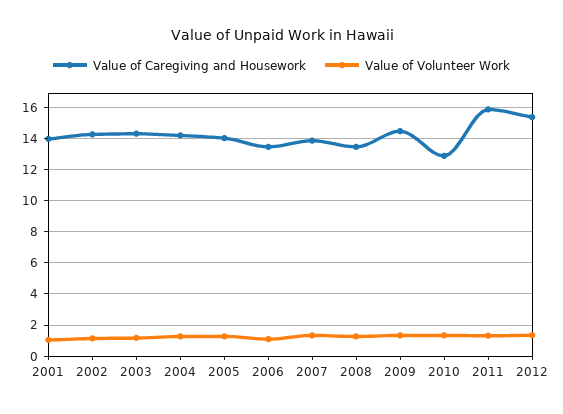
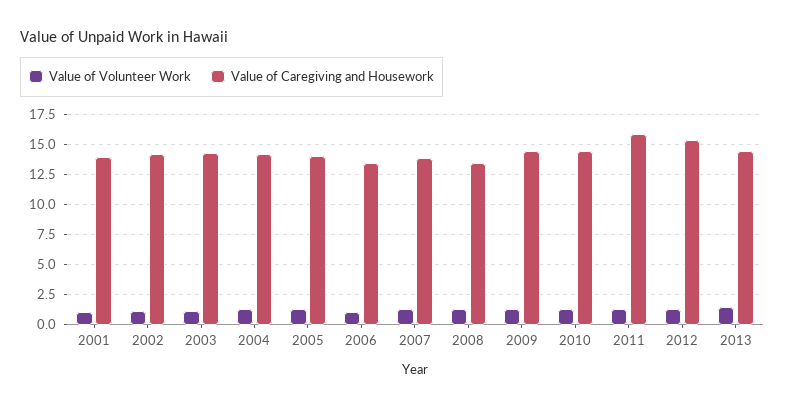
Value of Caregiving and Housework, 2010: 13 -> 14.5
Value of Volunteer Work, 2013: none -> 1.5
Value of Caregiving and Housework, 2013: none -> 14.5

